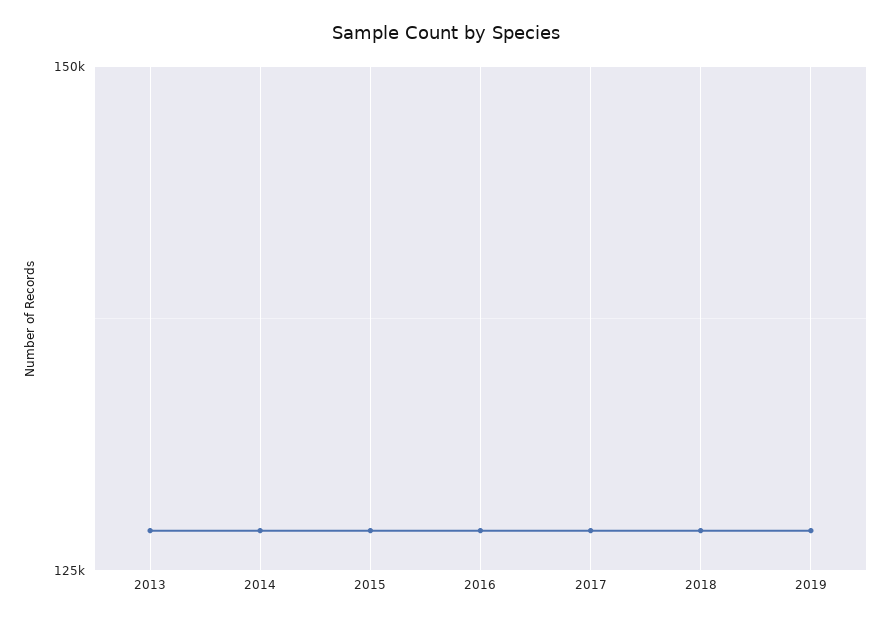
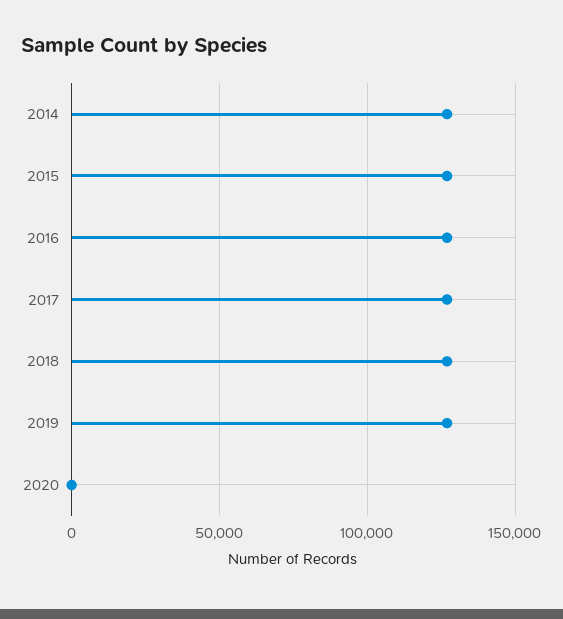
2013: 127500 -> none
2020: none -> 0

